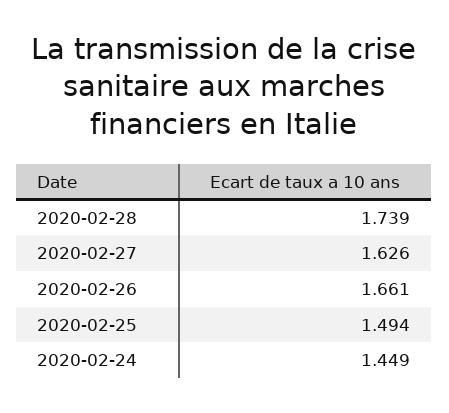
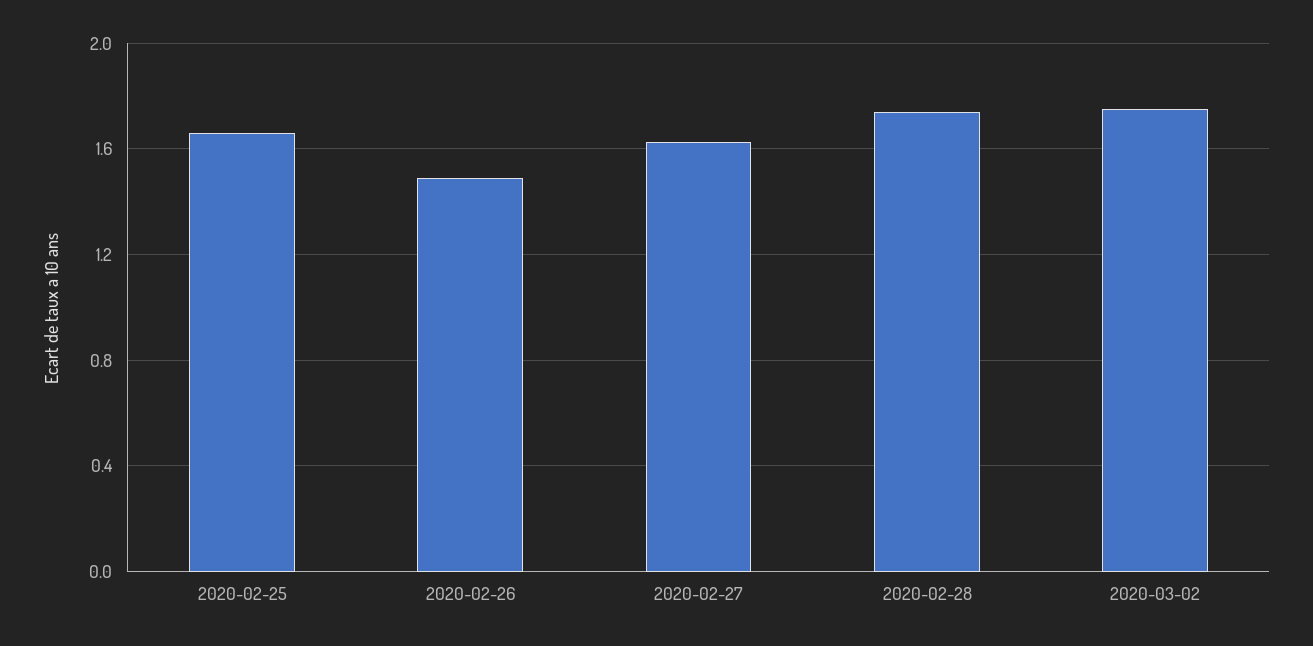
2020-02-26: 1.661 -> 1.5
2020-02-25: 1.494 -> 1.65
2020-02-24: 1.449 -> none
2020-03-02: none -> 1.75

